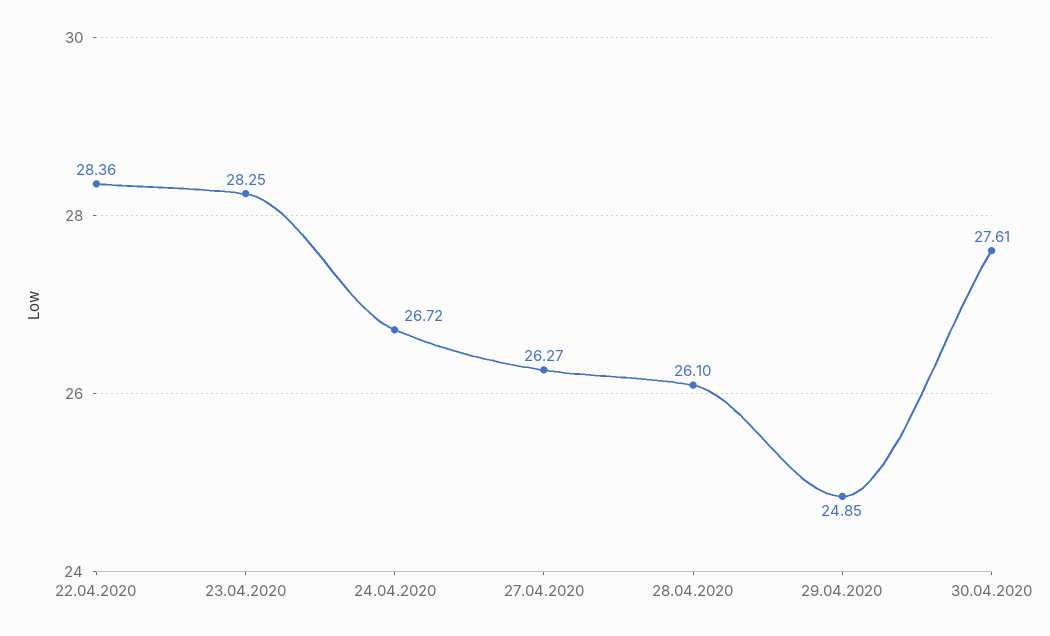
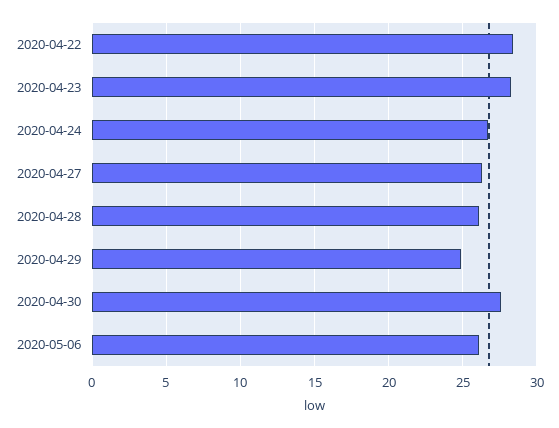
2020-05-06: none -> 26

